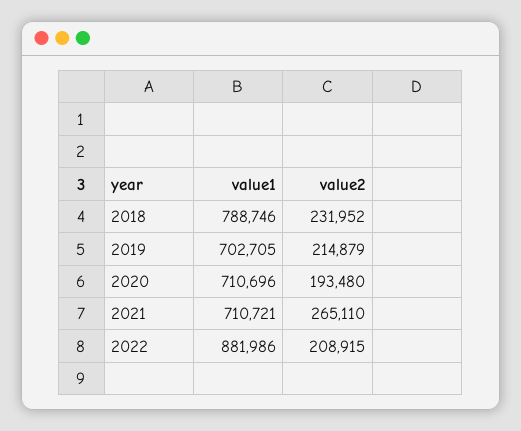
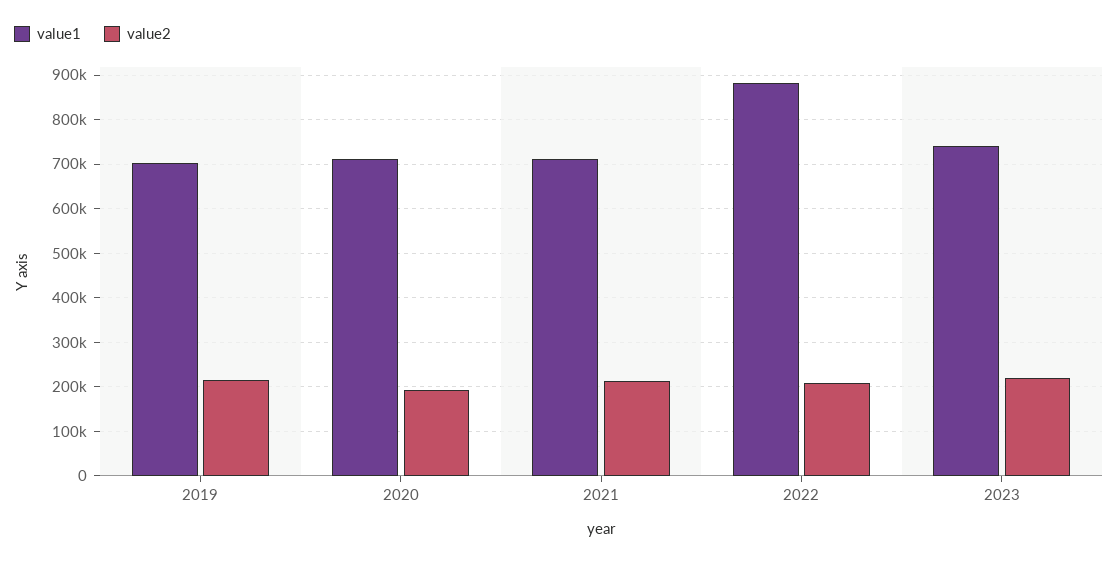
value1, 2018: 788746 -> none
value2, 2018: 231952 -> none
value2, 2021: 265110 -> 220000
value1, 2023: none -> 740000
value2, 2023: none -> 220000

